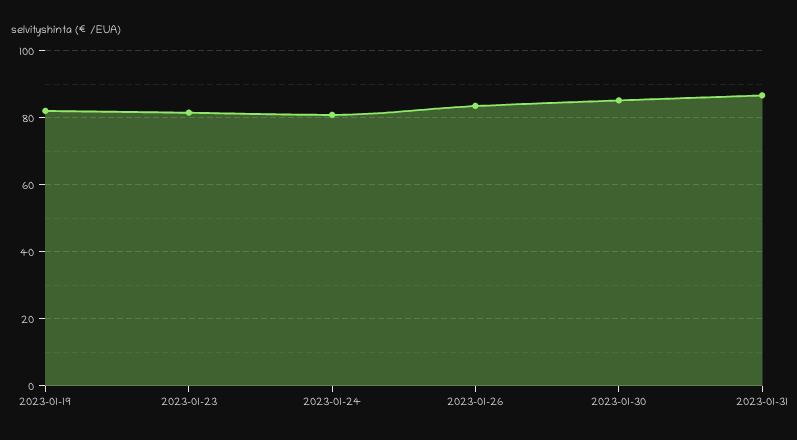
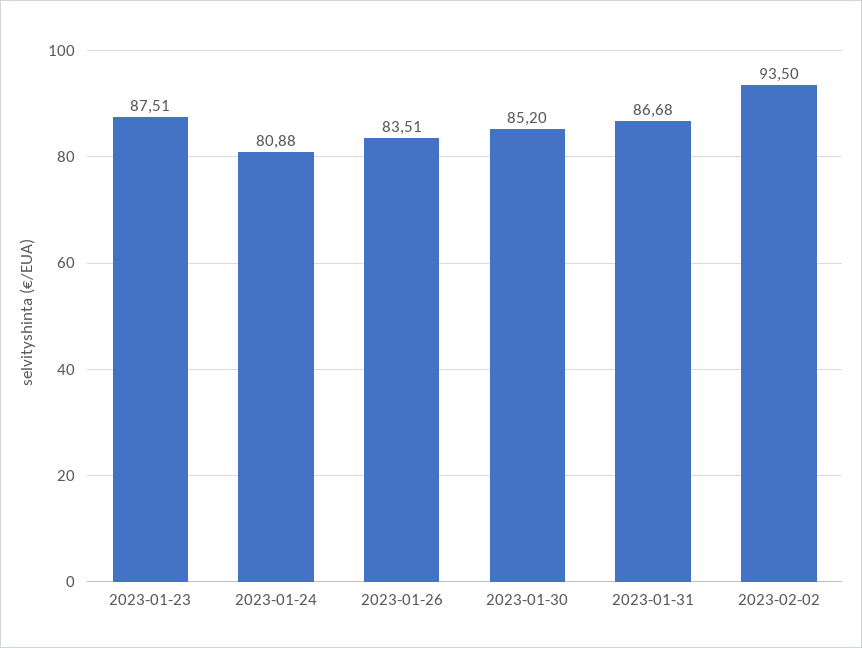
2023-01-19: 82 -> none
2023-01-23: 82 -> 87.51
2023-02-02: none -> 93.5

